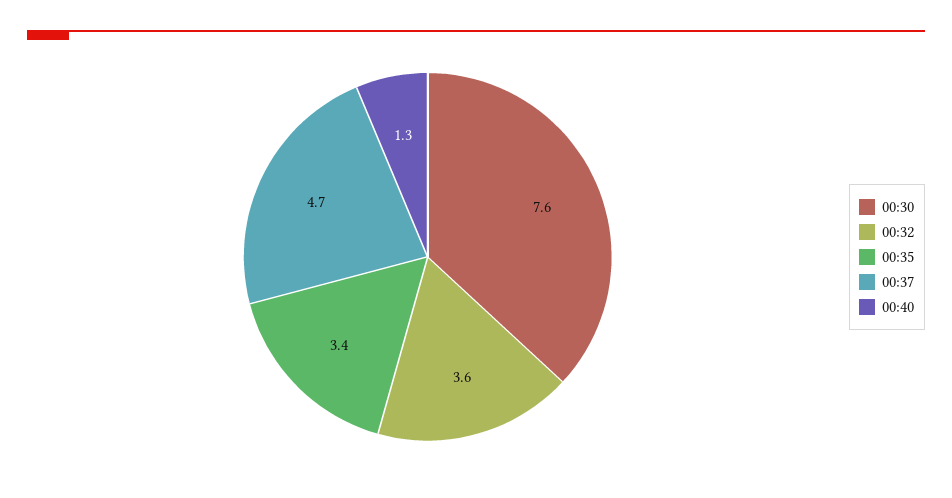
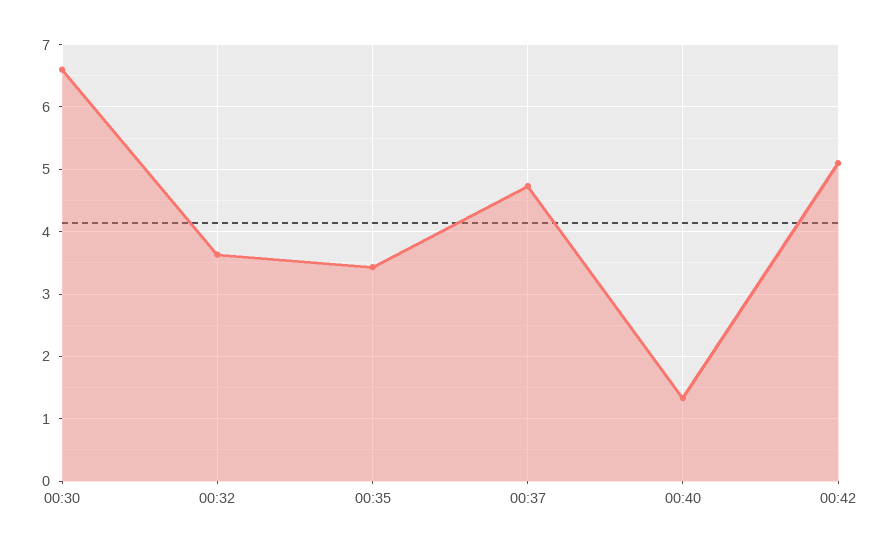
00:30: 7.6 -> 6.6
00:42: none -> 5.1

